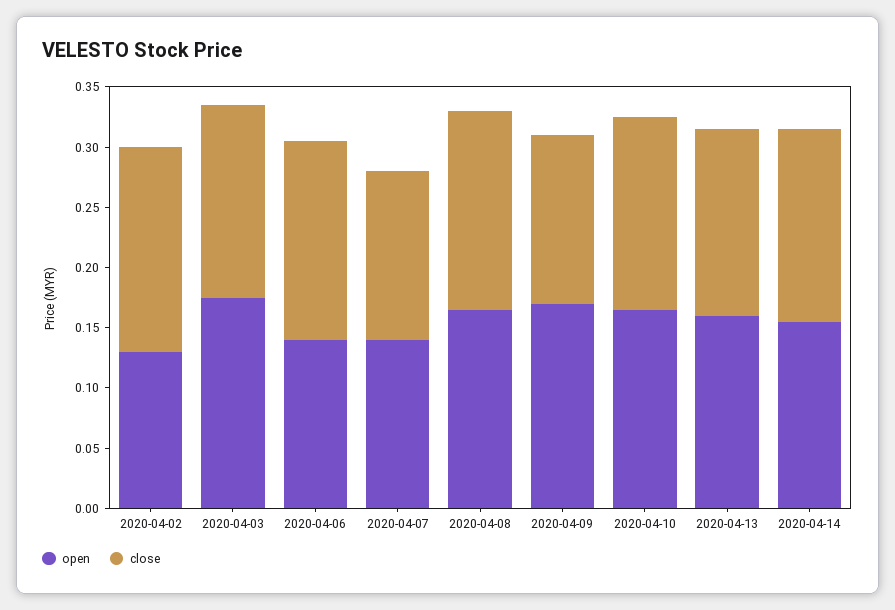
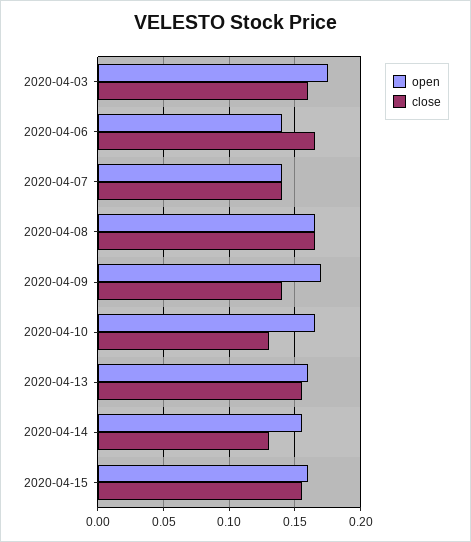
open, 2020-04-02: 0.13 -> none
close, 2020-04-02: 0.17 -> none
close, 2020-04-10: 0.16 -> 0.13
close, 2020-04-14: 0.16 -> 0.13
open, 2020-04-15: none -> 0.16
close, 2020-04-15: none -> 0.155

